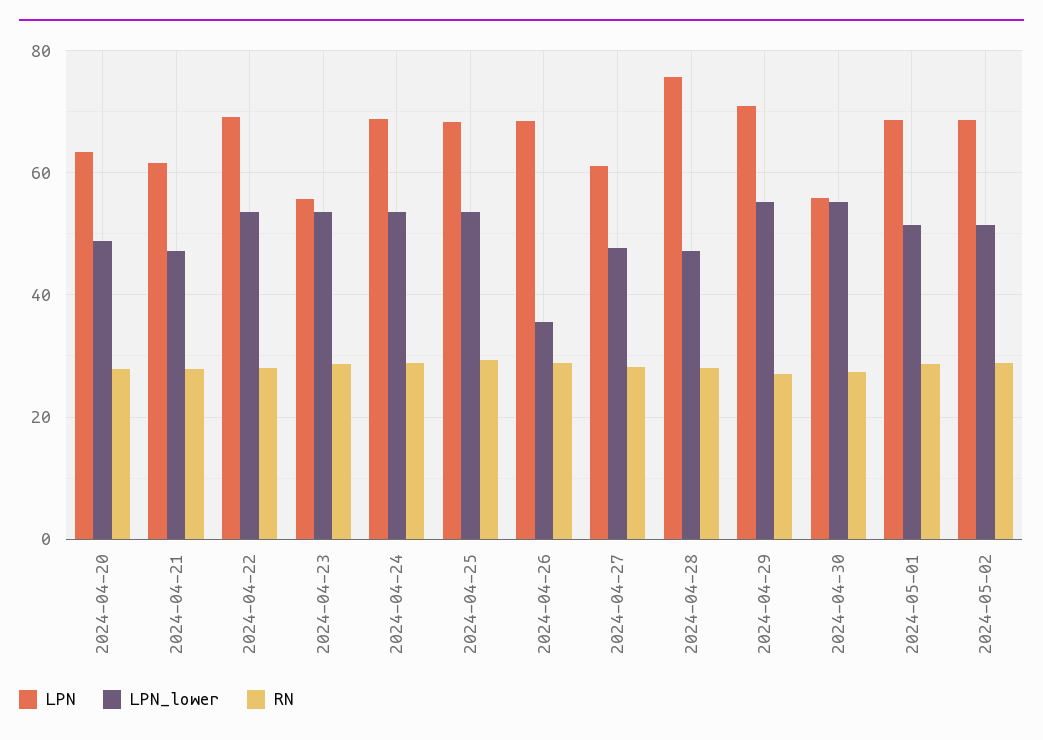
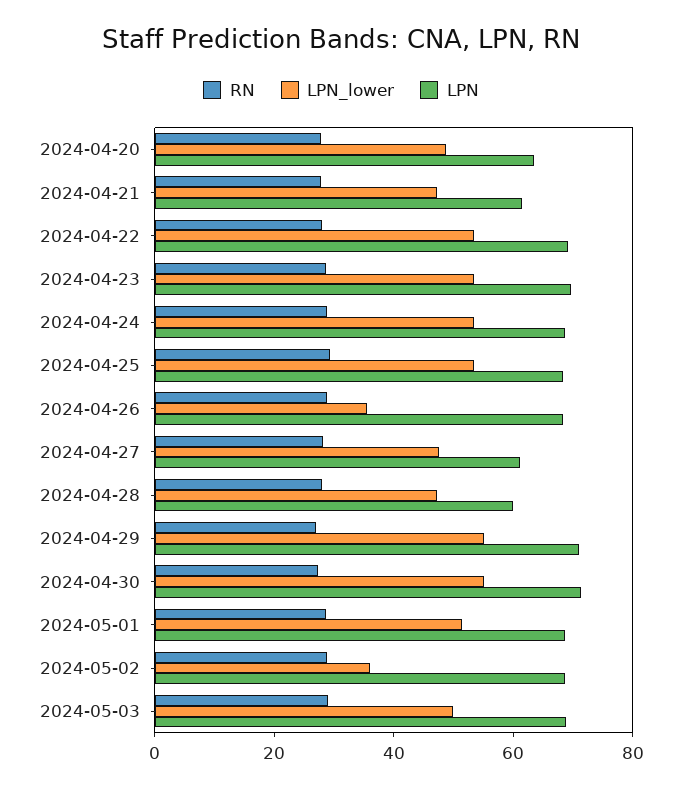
LPN, 2024-04-23: 56 -> 70
LPN, 2024-04-28: 76 -> 60
LPN, 2024-04-30: 56 -> 70
LPN_lower, 2024-05-02: 52 -> 35
RN, 2024-05-03: none -> 30
LPN_lower, 2024-05-03: none -> 50
LPN, 2024-05-03: none -> 70

